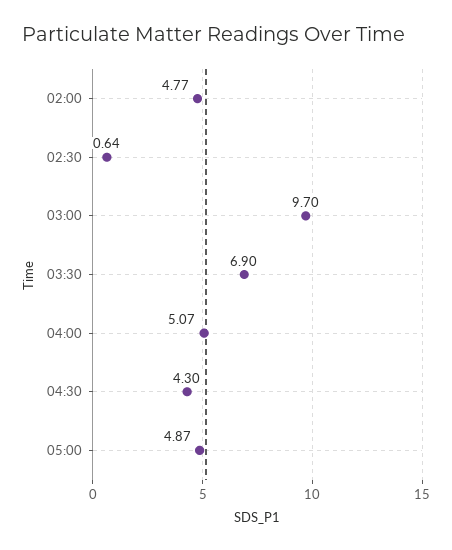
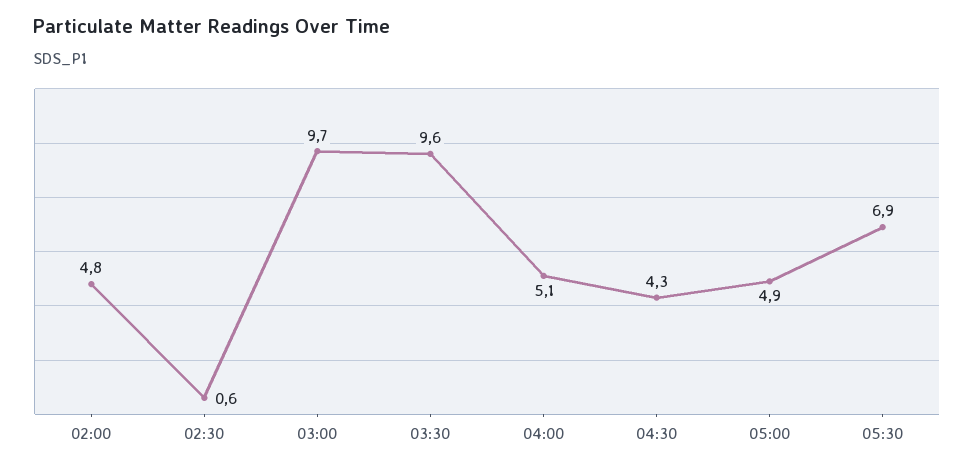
03:30: 6.9 -> 9.6
05:30: none -> 6.9

